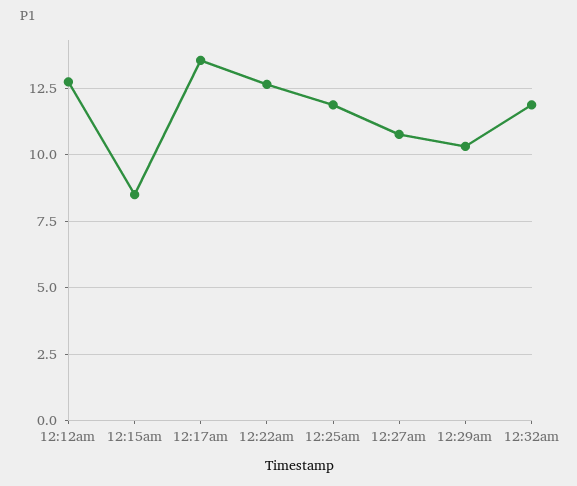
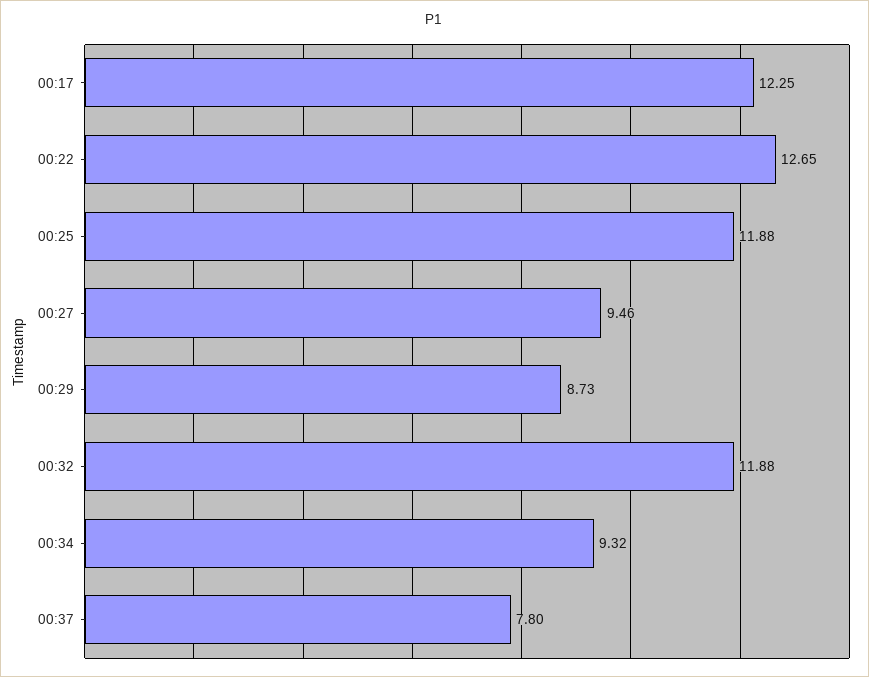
12:12am: 12.75 -> none
12:15am: 8.5 -> none
12:17am: 13.5 -> 12.25
12:27am: 10.75 -> 9.46
12:29am: 10.25 -> 8.73
00:34: none -> 9.32
00:37: none -> 7.8

